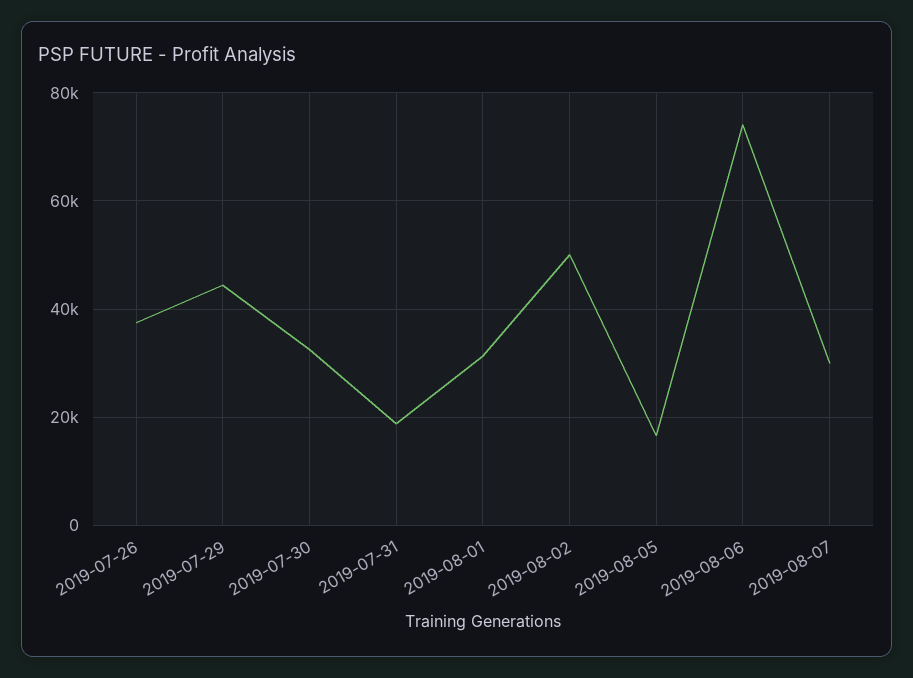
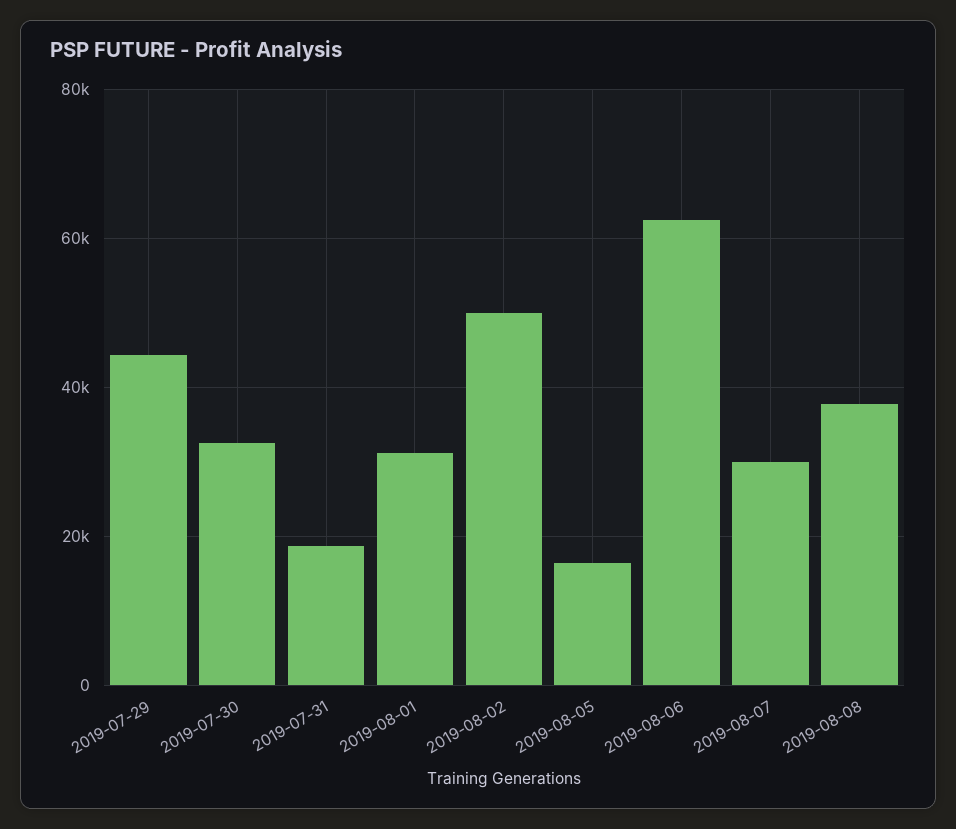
2019-07-26: 38000 -> none
2019-08-06: 74000 -> 62000
2019-08-08: none -> 38000

